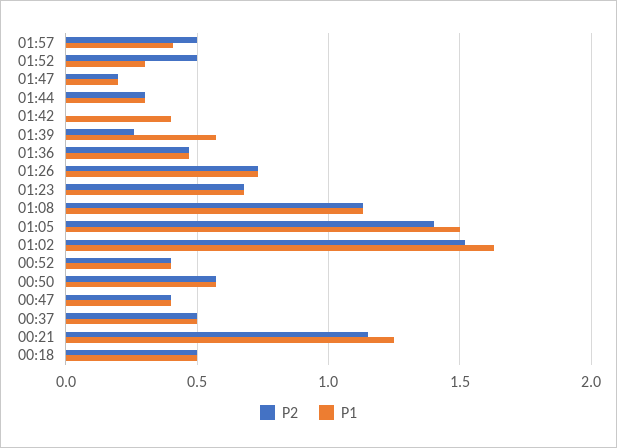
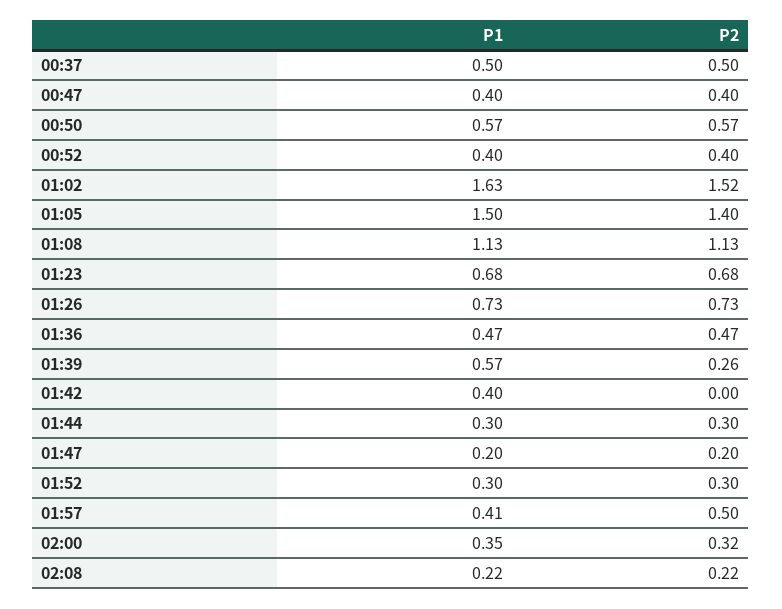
P2, 01:52: 0.5 -> 0.3
P2, 00:21: 1.15 -> none
P1, 00:21: 1.25 -> none
P2, 00:18: 0.5 -> none
P1, 00:18: 0.5 -> none
P1, 02:00: none -> 0.35
P2, 02:00: none -> 0.32
P1, 02:08: none -> 0.22
P2, 02:08: none -> 0.22

